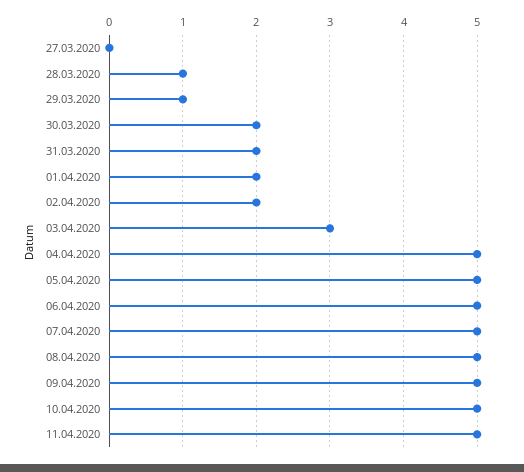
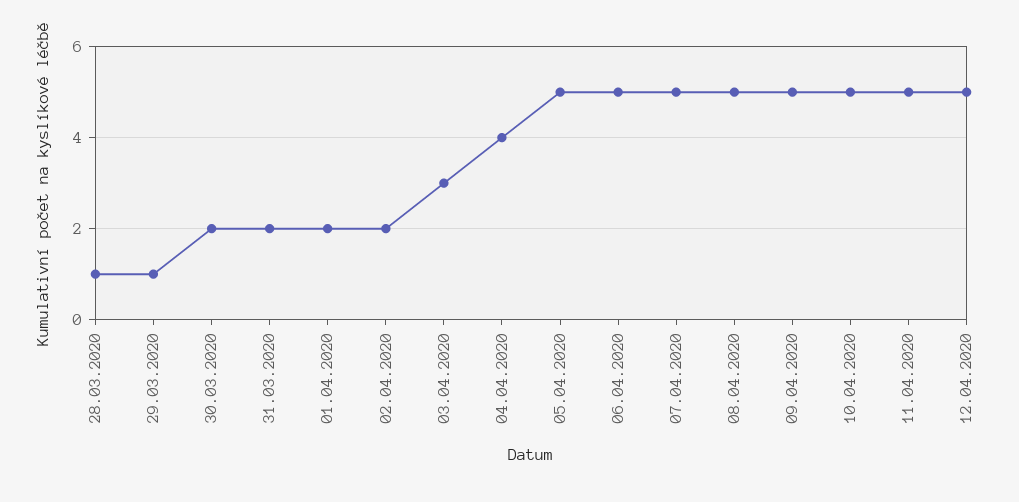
27.03.2020: 0 -> none
04.04.2020: 5 -> 4
12.04.2020: none -> 5

